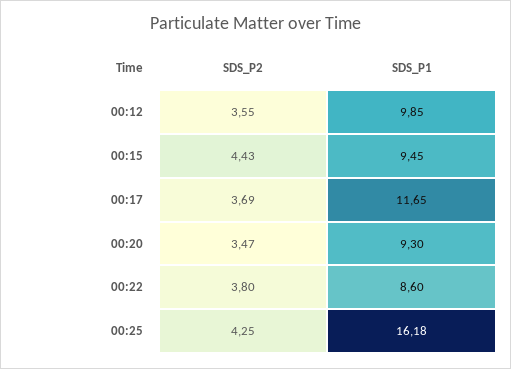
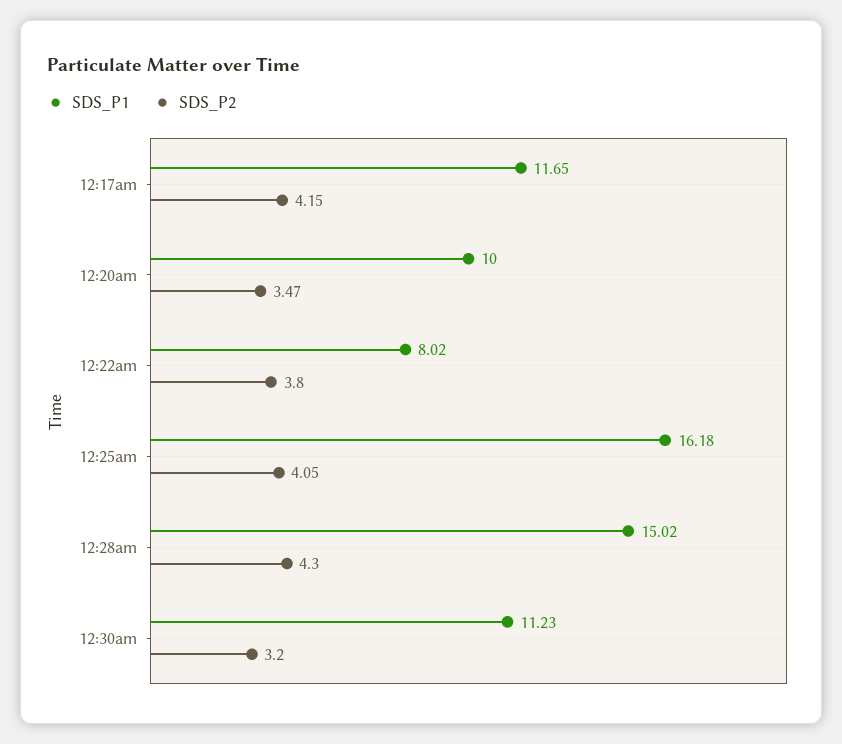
SDS_P2, 00:12: 3.55 -> none
SDS_P1, 00:12: 9.85 -> none
SDS_P2, 00:15: 4.43 -> none
SDS_P1, 00:15: 9.45 -> none
SDS_P2, 00:17: 3.69 -> 4.15
SDS_P1, 00:20: 9.3 -> 10
SDS_P1, 00:22: 8.6 -> 8.02
SDS_P2, 00:25: 4.25 -> 4.05
SDS_P1, 12:28am: none -> 15.02
SDS_P2, 12:28am: none -> 4.3
SDS_P1, 12:30am: none -> 11.23
SDS_P2, 12:30am: none -> 3.2

